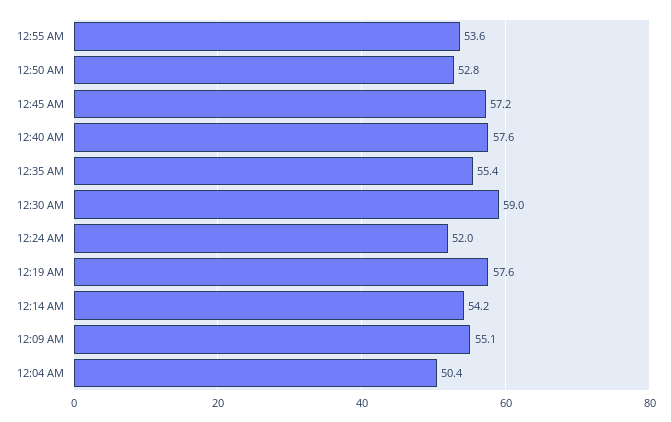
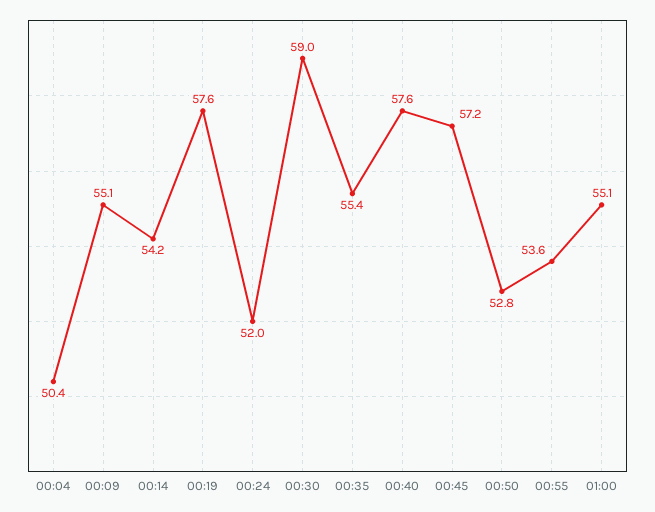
01:00: none -> 55.1

